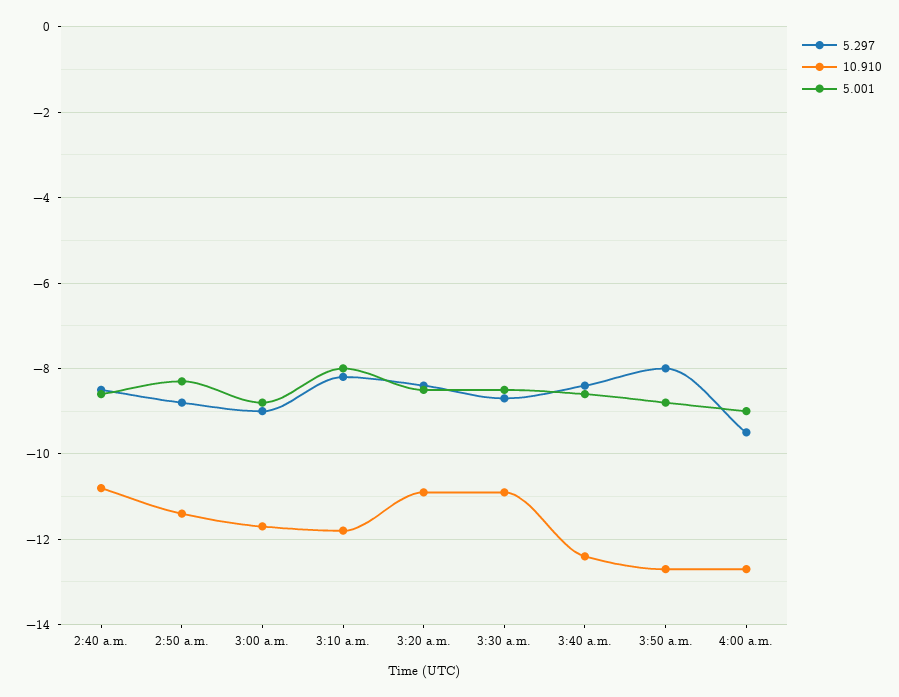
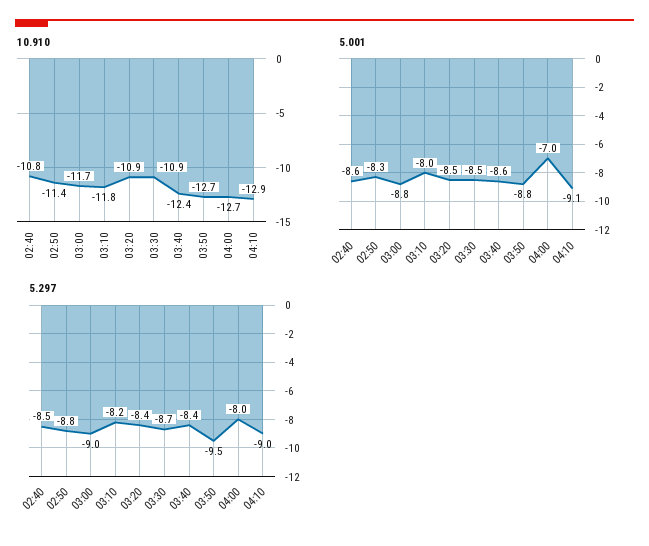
5.297, 3:50 a.m.: -8 -> -9.5
5.297, 4:00 a.m.: -9.5 -> -8
5.001, 4:00 a.m.: -9 -> -7
10.910, 04:10: none -> -12.9
5.001, 04:10: none -> -9.1
5.297, 04:10: none -> -9

